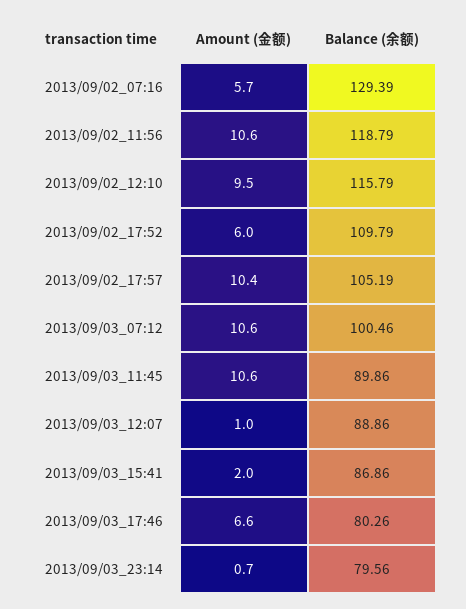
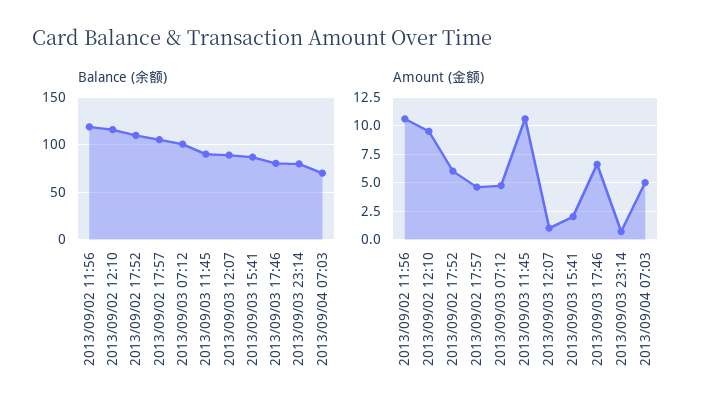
Amount (金额), 2013/09/02_07:16: 5.7 -> none
Balance (余额), 2013/09/02_07:16: 129.39 -> none
Amount (金额), 2013/09/02_17:57: 10.4 -> 5
Amount (金额), 2013/09/03_07:12: 10.6 -> 5
Balance (余额), 2013/09/04 07:03: none -> 70
Amount (金额), 2013/09/04 07:03: none -> 5

